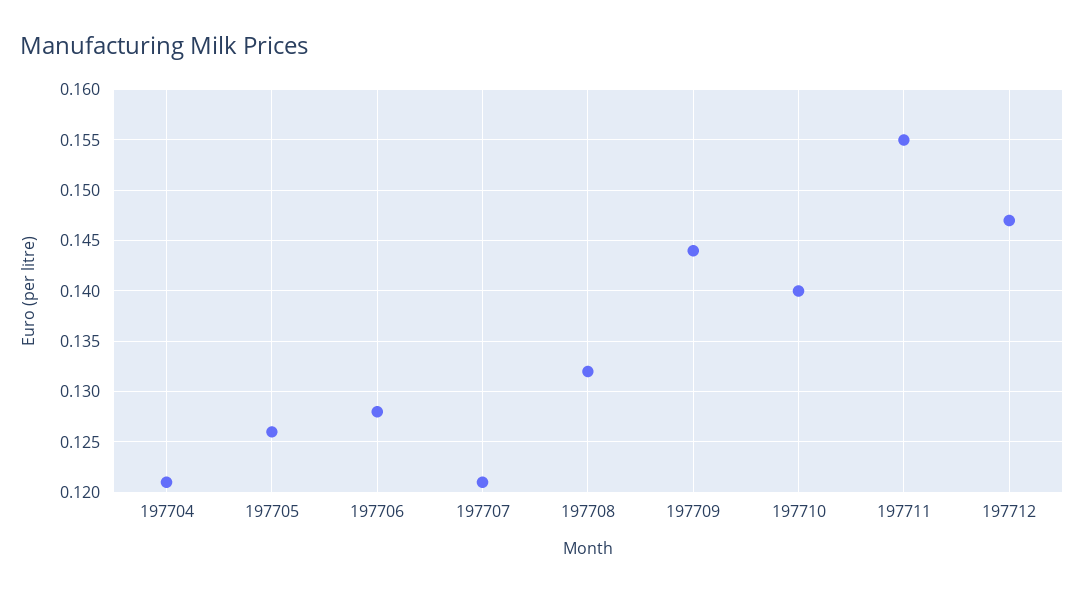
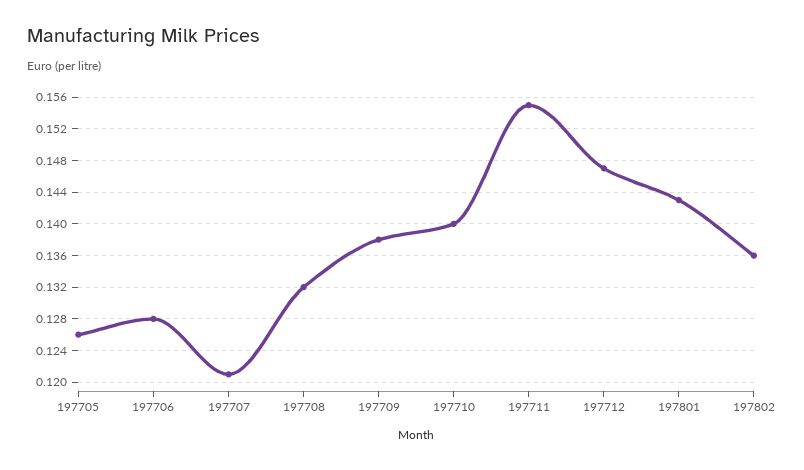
197704: 0.121 -> none
197709: 0.144 -> 0.138
197801: none -> 0.143
197802: none -> 0.136

